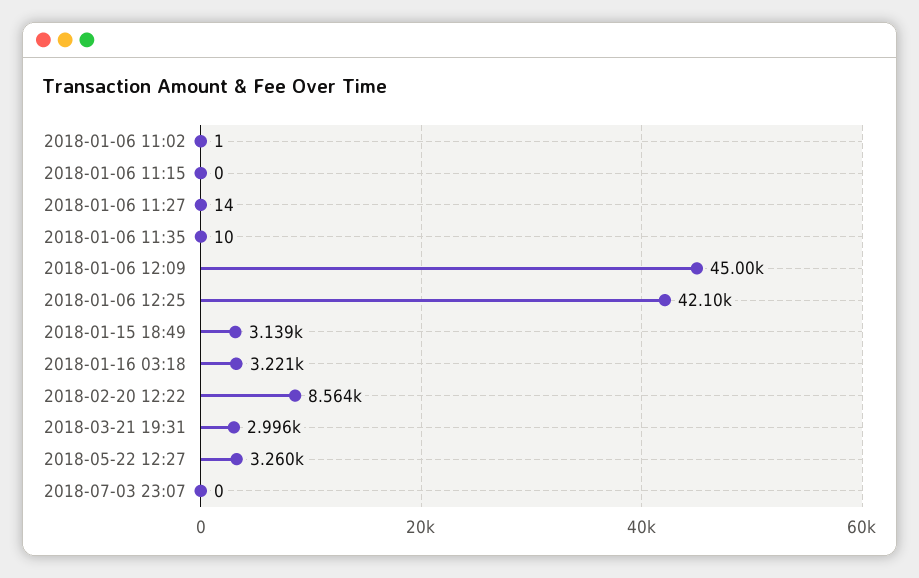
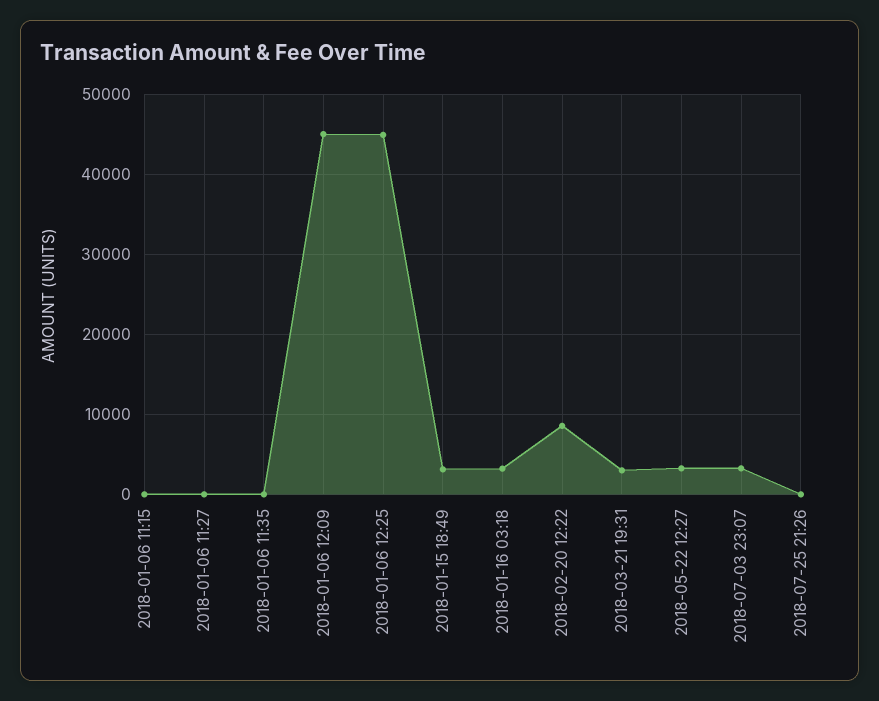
2018-01-06 11:02: 1 -> none
2018-01-06 12:25: 42100 -> 45000
2018-07-03 23:07: 0 -> 3000
2018-07-25 21:26: none -> 0

